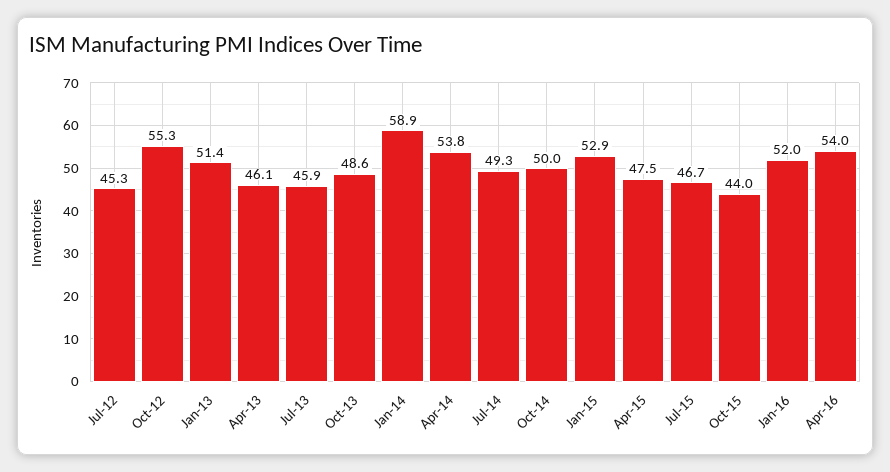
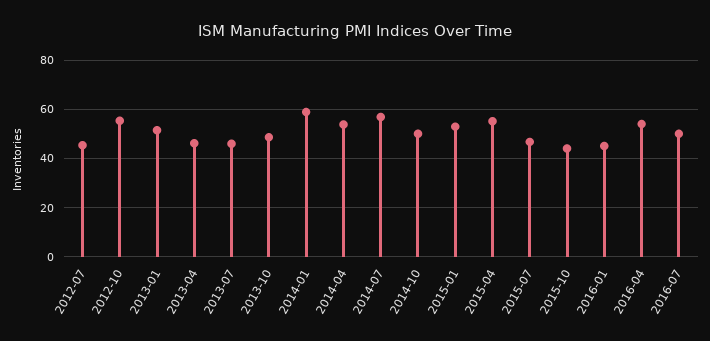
Jul-14: 49.3 -> 57.5
Apr-15: 47.5 -> 55
Jan-16: 52 -> 45
2016-07: none -> 50

